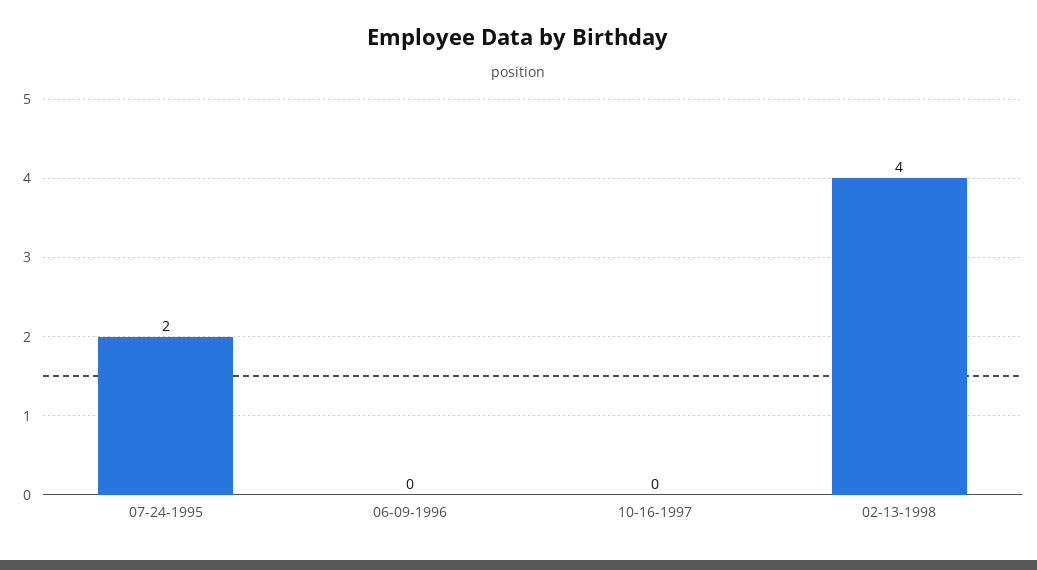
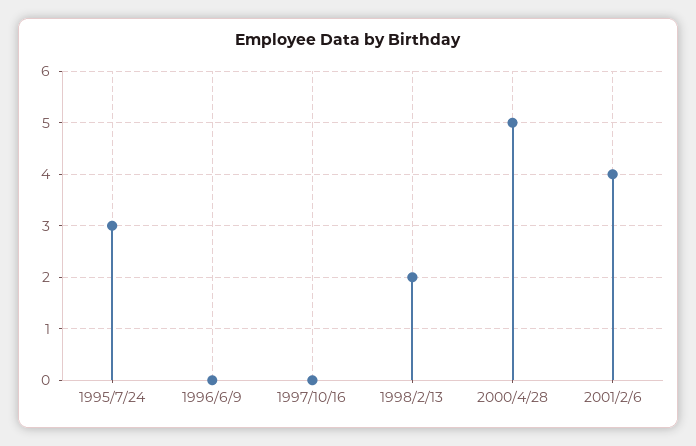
07-24-1995: 2 -> 3
02-13-1998: 4 -> 2
2000/4/28: none -> 5
2001/2/6: none -> 4

